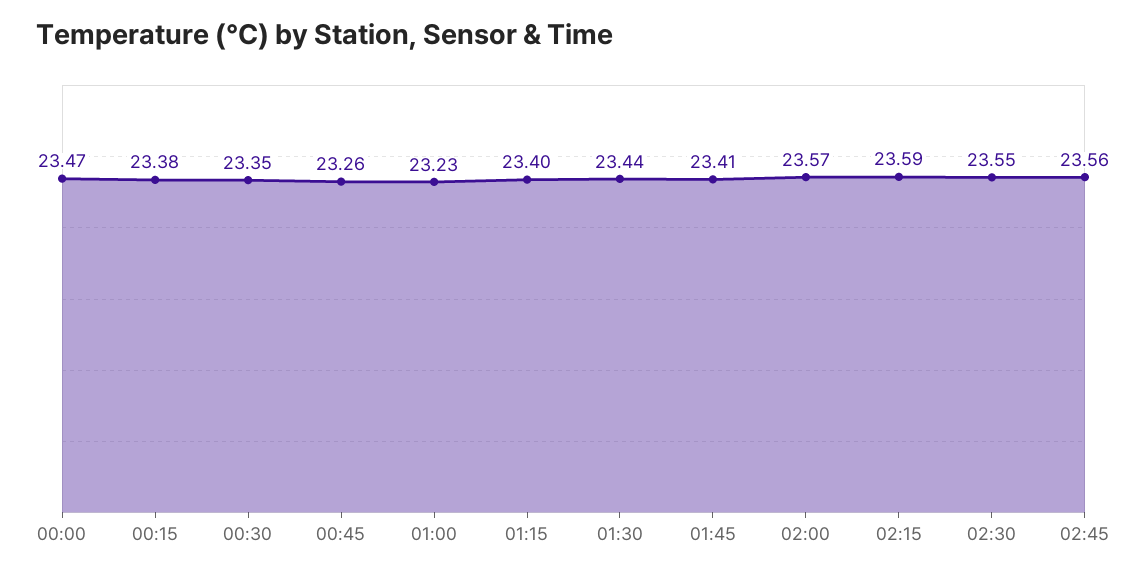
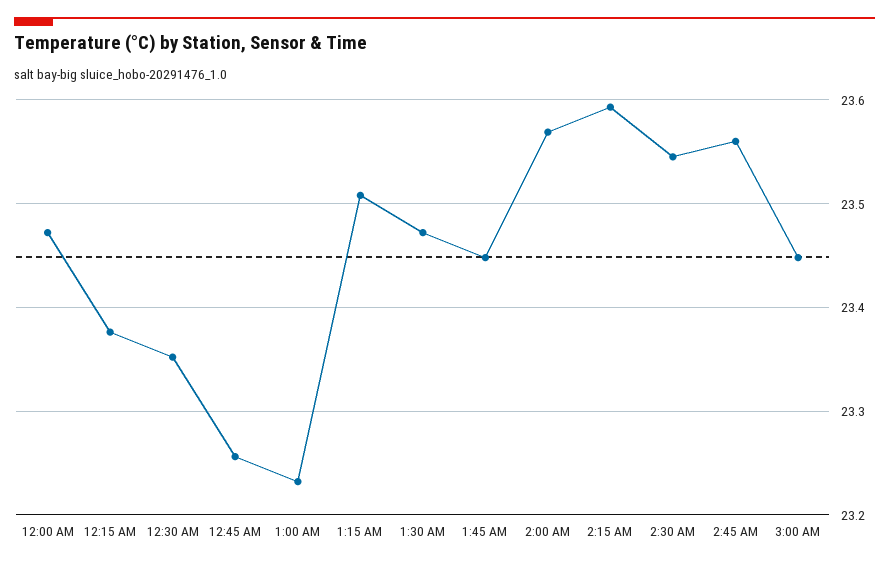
01:15: 23.4 -> 23.51
01:30: 23.44 -> 23.47
01:45: 23.41 -> 23.45
3:00 AM: none -> 23.45

